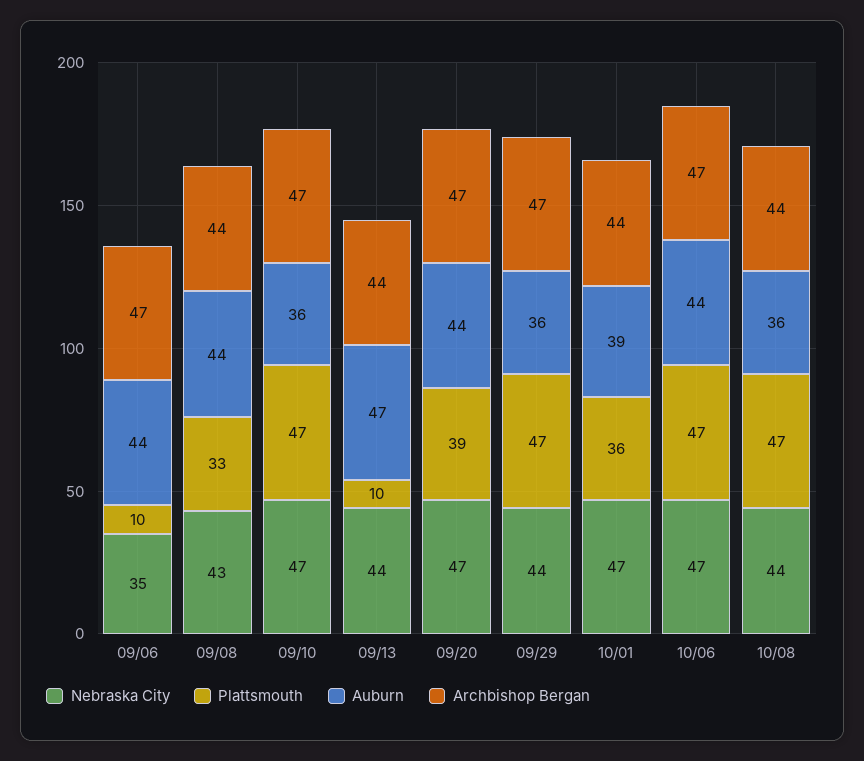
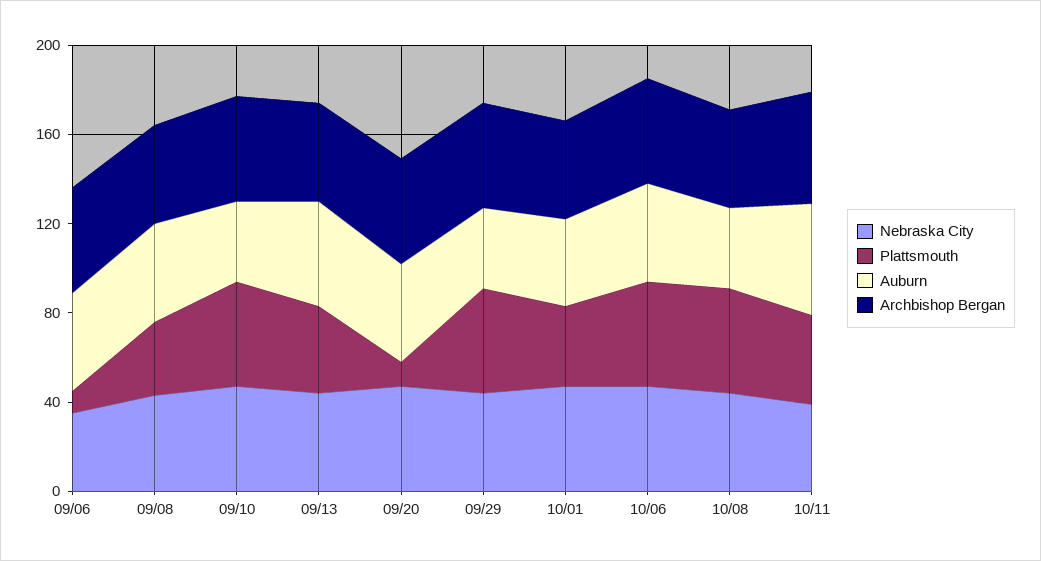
Plattsmouth, 09/13: 10 -> 40
Plattsmouth, 09/20: 39 -> 10
Nebraska City, 10/11: none -> 40
Plattsmouth, 10/11: none -> 40
Auburn, 10/11: none -> 50
Archbishop Bergan, 10/11: none -> 50

